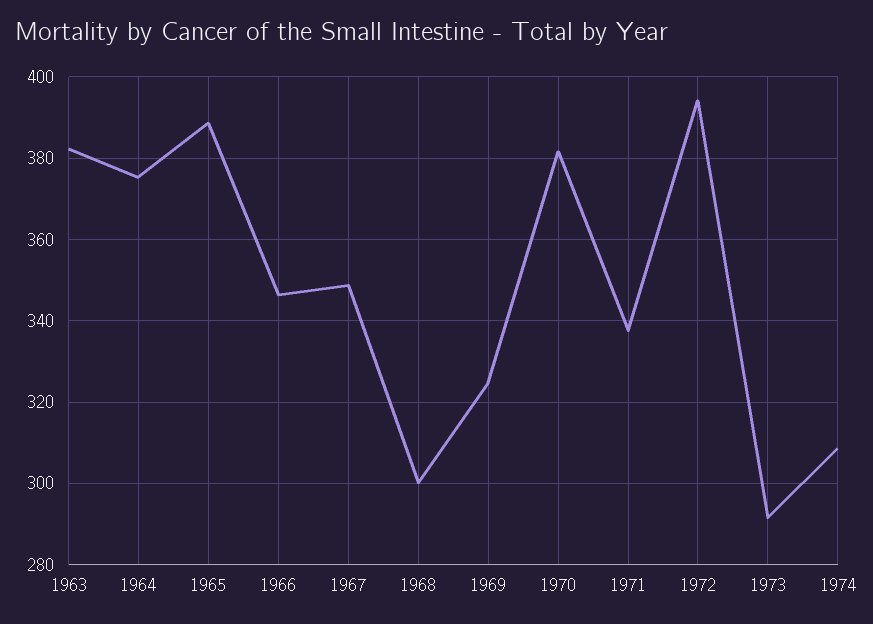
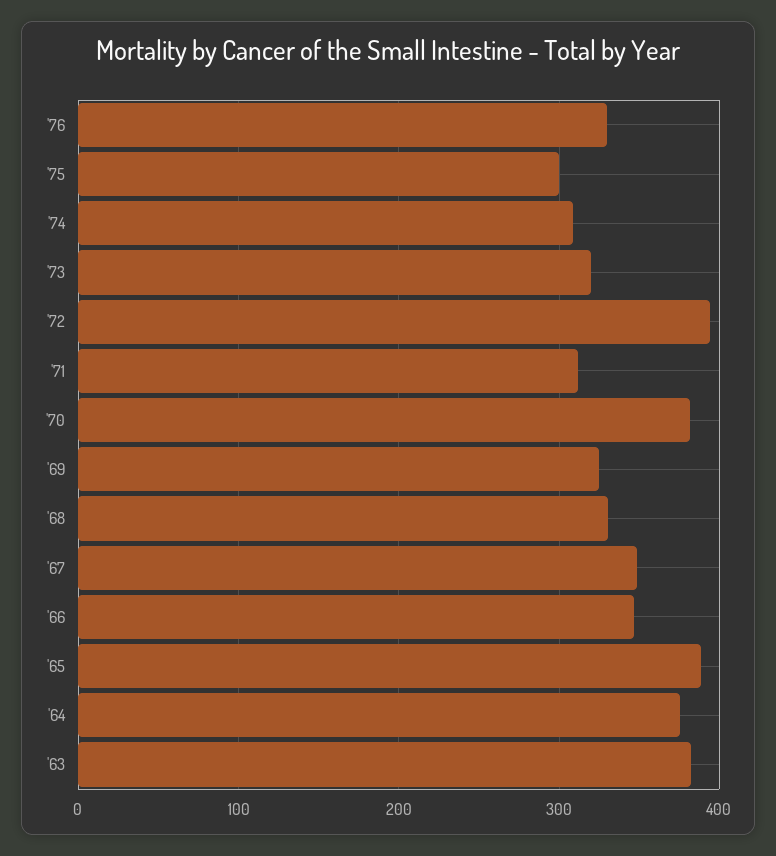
1968: 300 -> 330
1971: 338 -> 310
1973: 292 -> 320
'76: none -> 330
'75: none -> 300

